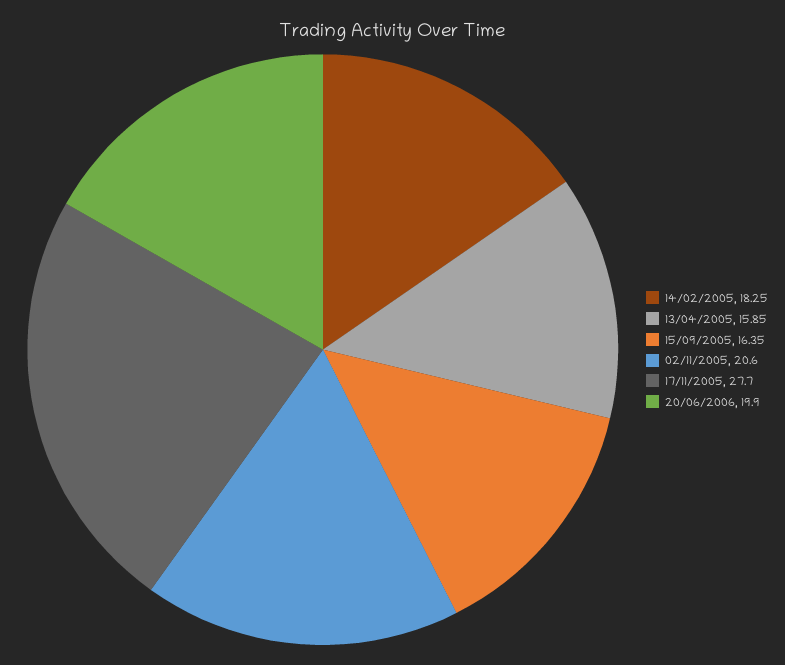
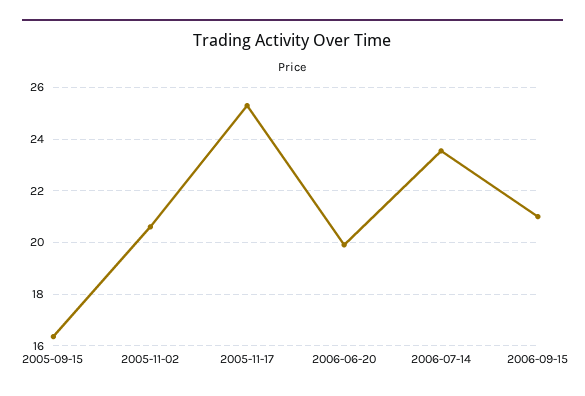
14/02/2005: 18.25 -> none
13/04/2005: 15.85 -> none
17/11/2005: 27.7 -> 25.25
2006-07-14: none -> 23.5
2006-09-15: none -> 21

